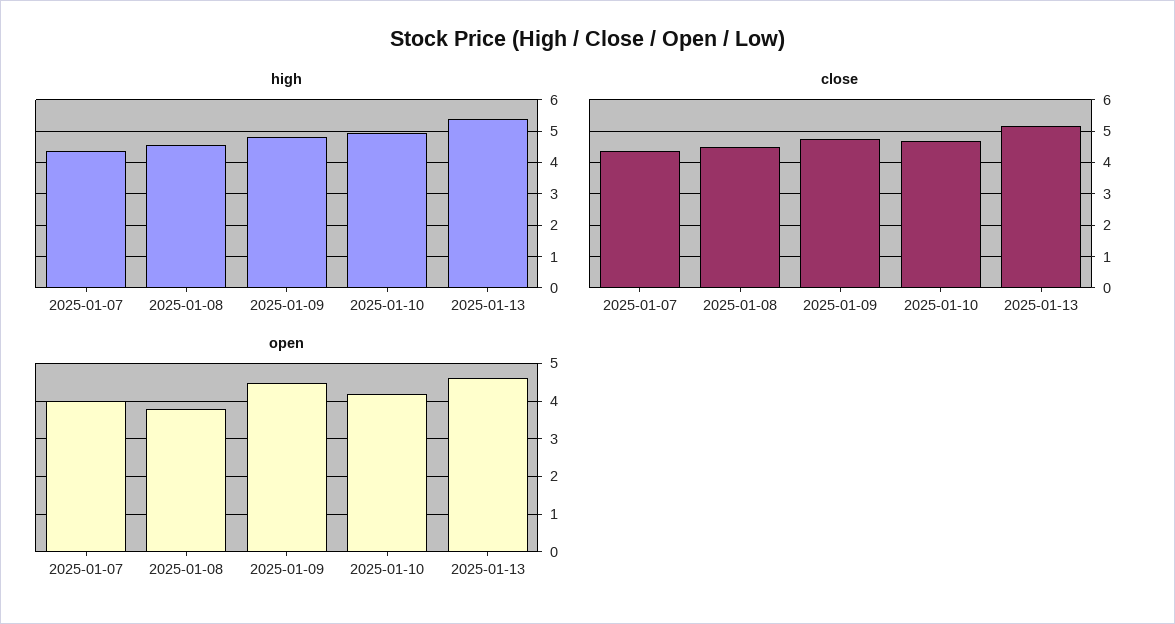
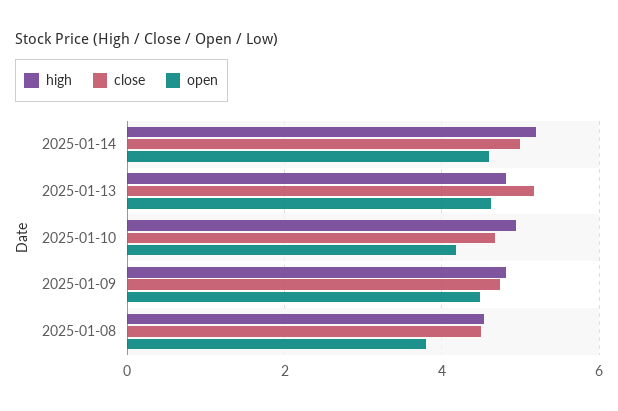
high, 2025-01-07: 4.4 -> none
high, 2025-01-13: 5.4 -> 4.8
close, 2025-01-07: 4.4 -> none
open, 2025-01-07: 4 -> none
high, 2025-01-14: none -> 5.2
close, 2025-01-14: none -> 5
open, 2025-01-14: none -> 4.6

